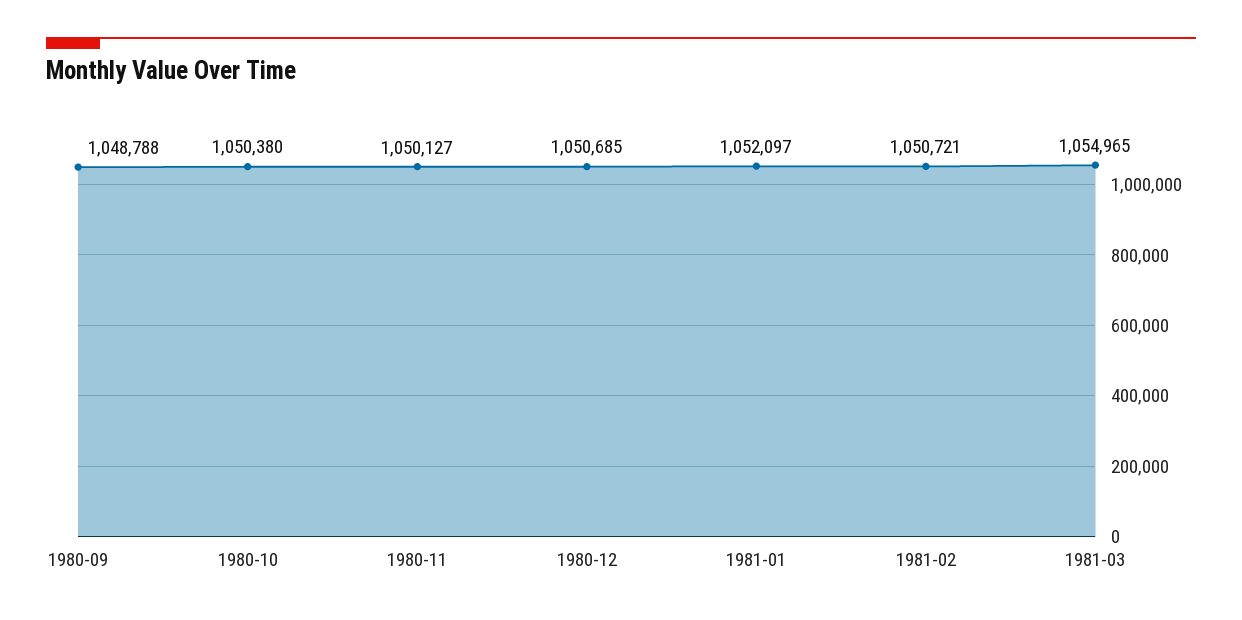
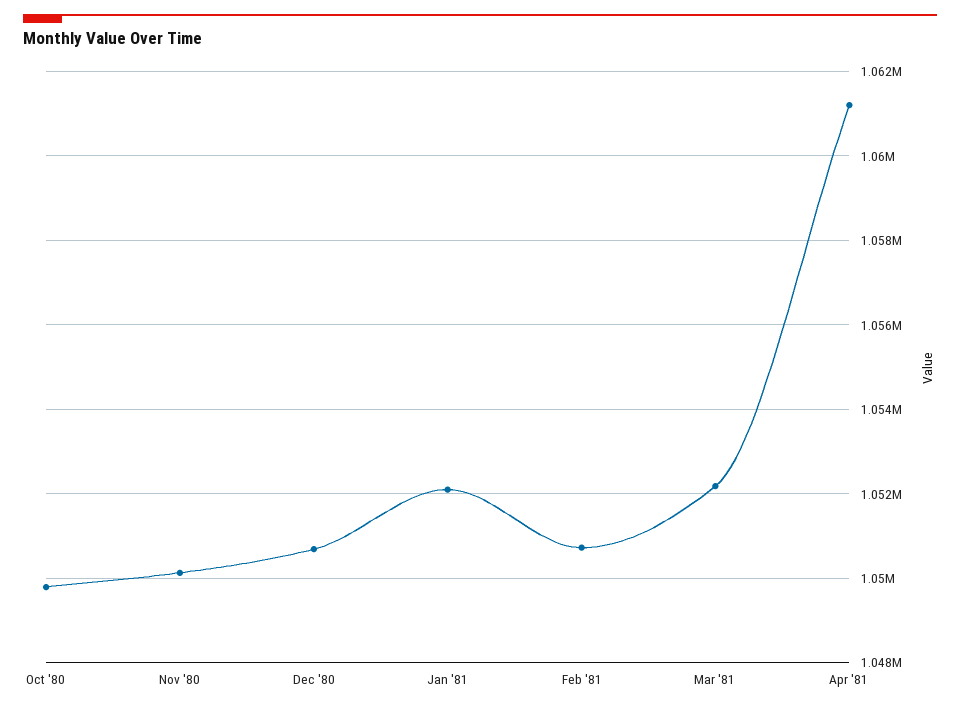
1980-09: 1048788 -> none
1980-10: 1050380 -> 1049800
1981-03: 1054965 -> 1052200
Apr '81: none -> 1061200

